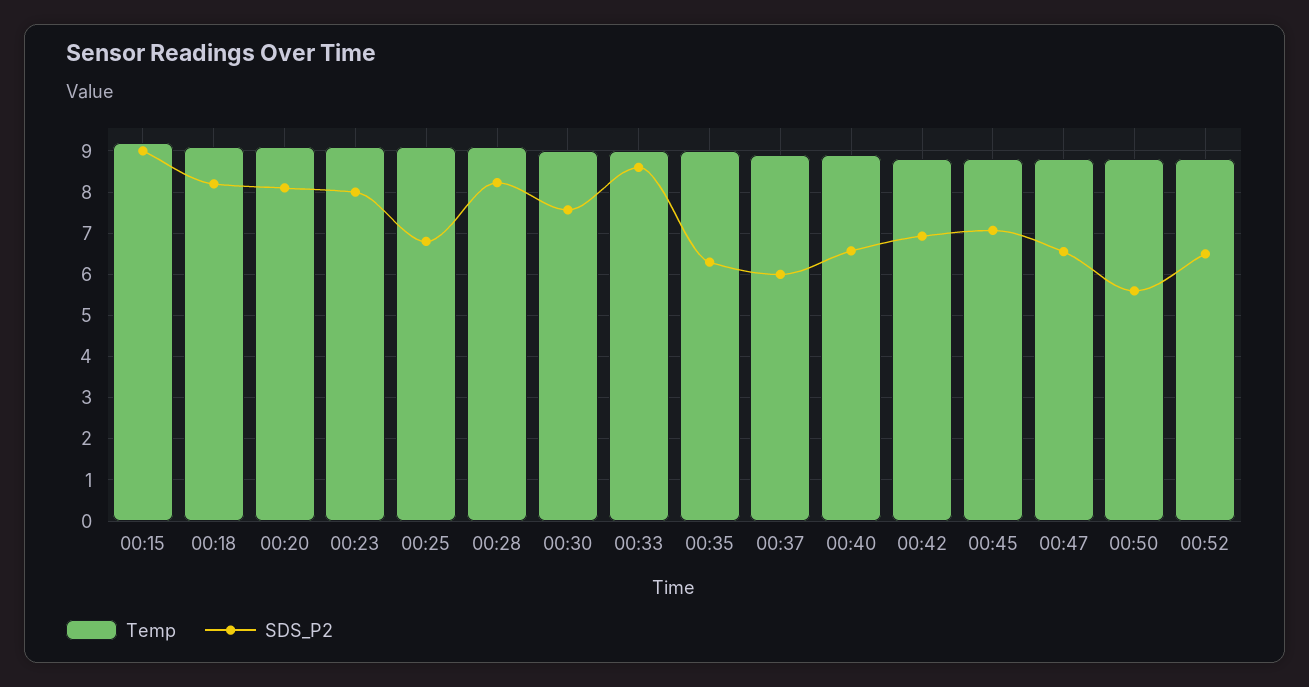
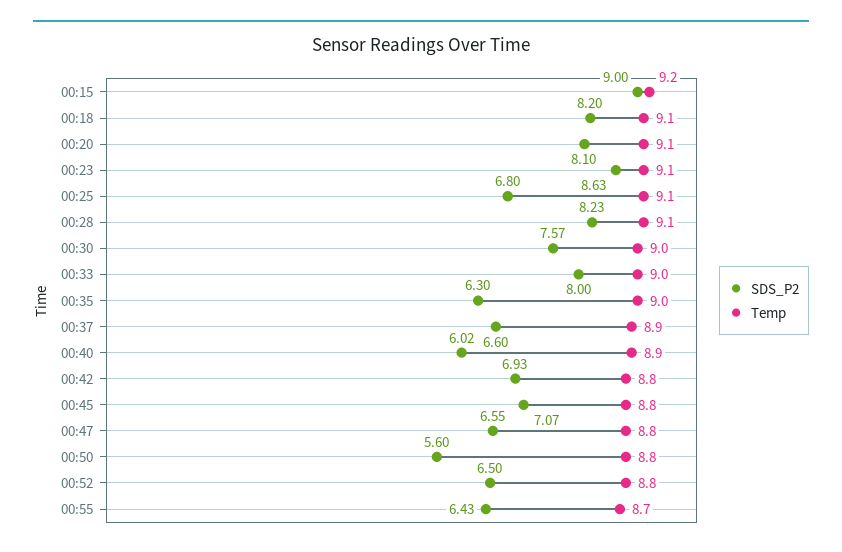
SDS_P2, 00:23: 8 -> 8.63
SDS_P2, 00:33: 8.6 -> 8
SDS_P2, 00:37: 6 -> 6.6
SDS_P2, 00:40: 6.6 -> 6.02
SDS_P2, 00:55: none -> 6.43
Temp, 00:55: none -> 8.7

